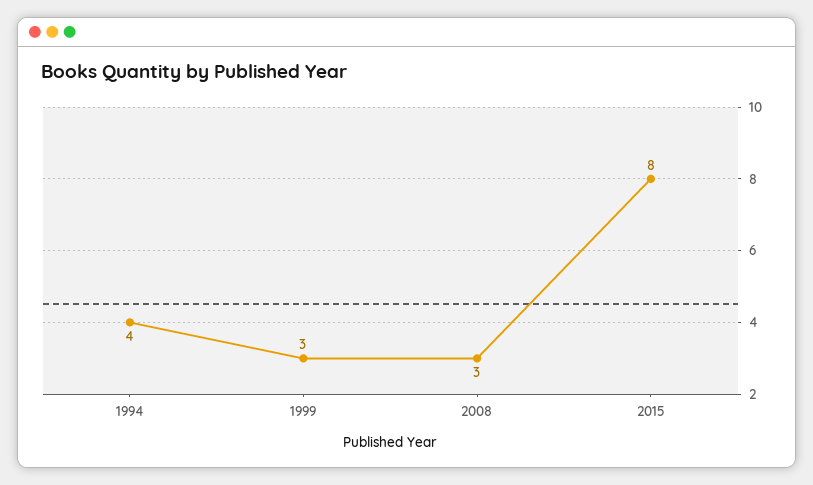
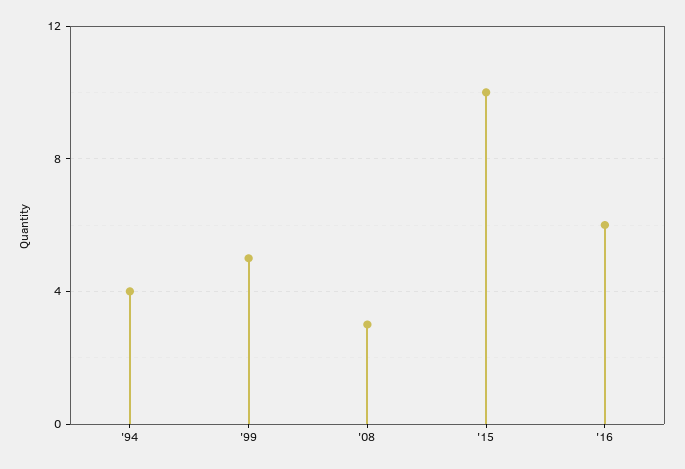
1999: 3 -> 5
2015: 8 -> 10
'16: none -> 6

